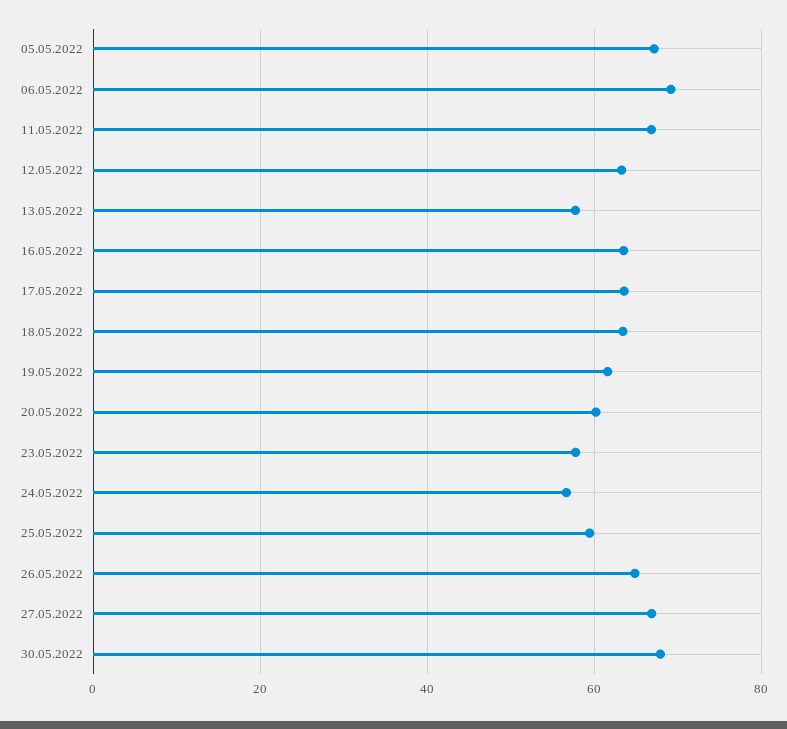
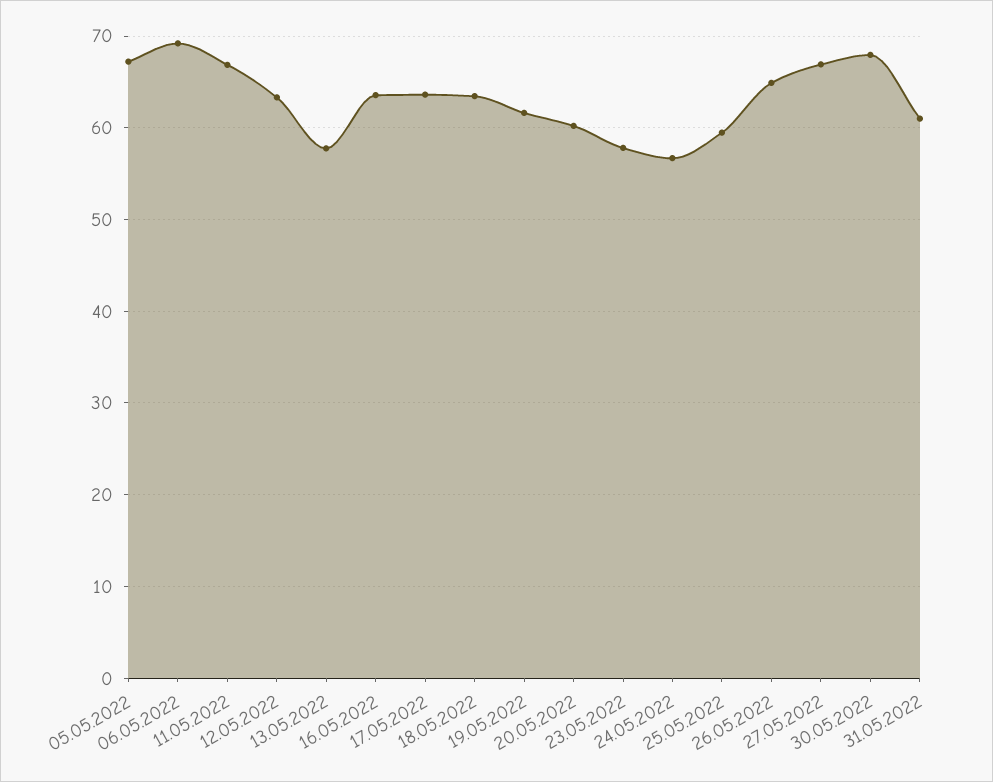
31.05.2022: none -> 61

